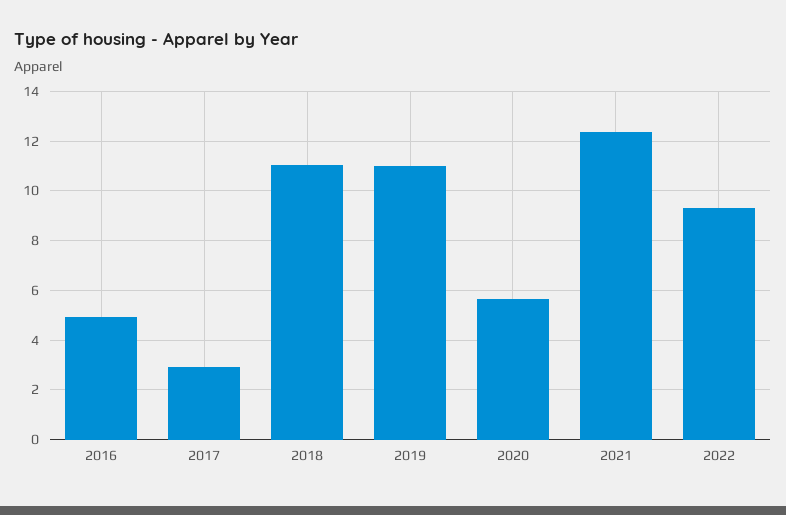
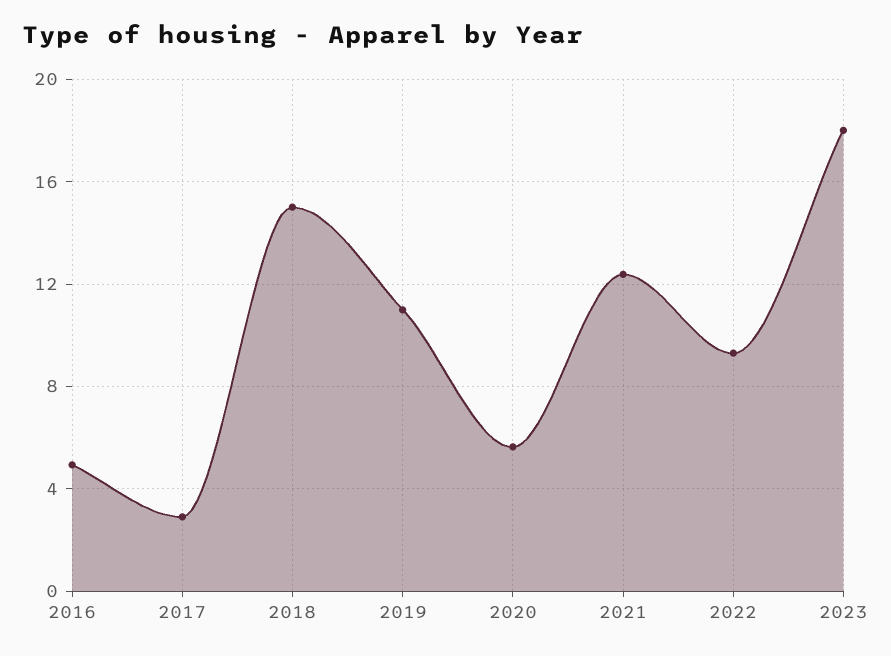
2018: 11 -> 15
2023: none -> 18

